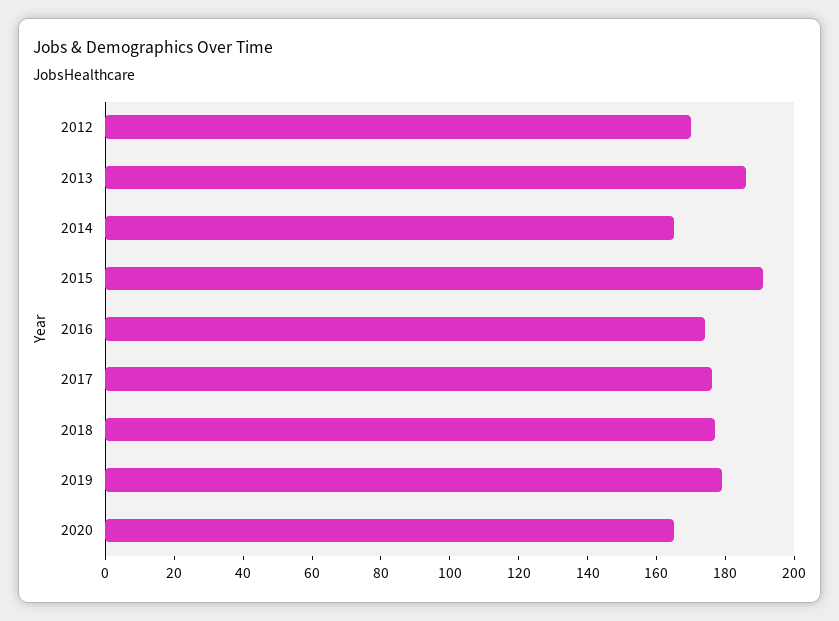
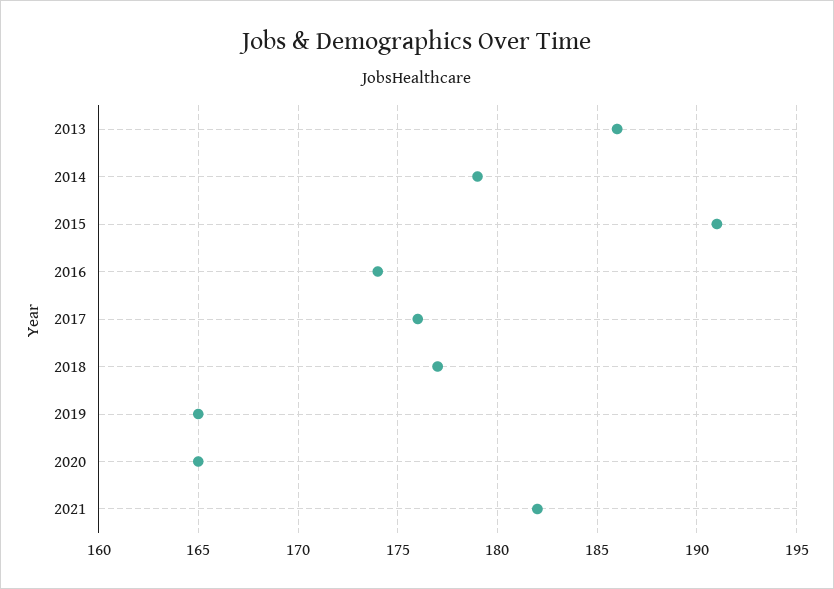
2012: 170 -> none
2014: 165 -> 179
2019: 180 -> 165
2021: none -> 182

